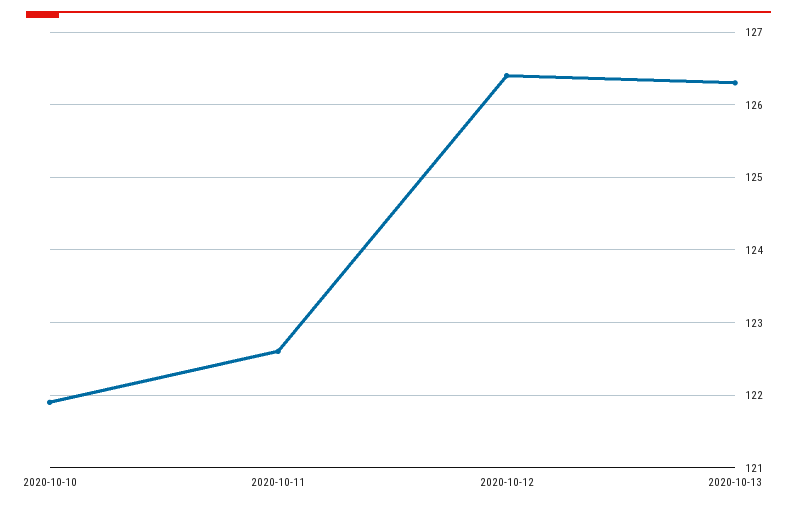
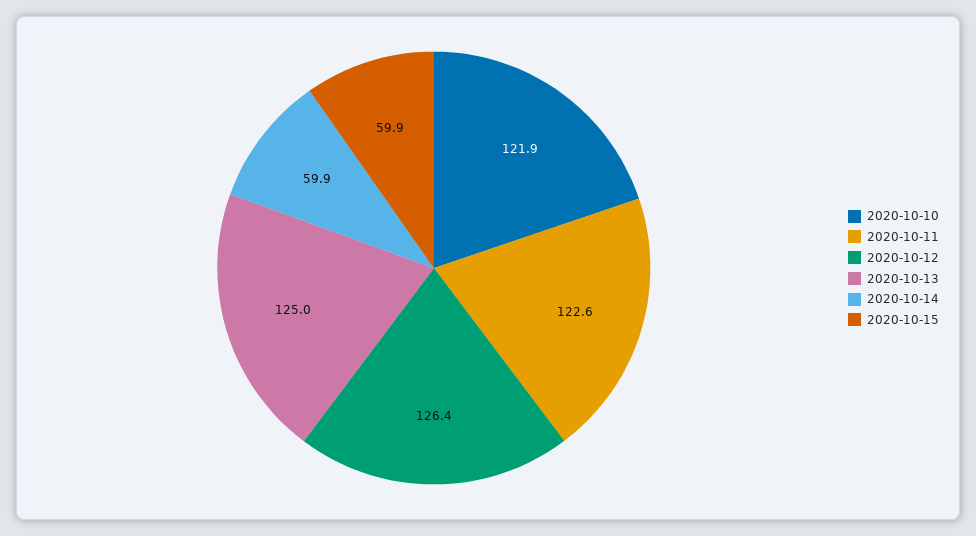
2020-10-13: 126.3 -> 125
2020-10-14: none -> 59.9
2020-10-15: none -> 59.9

